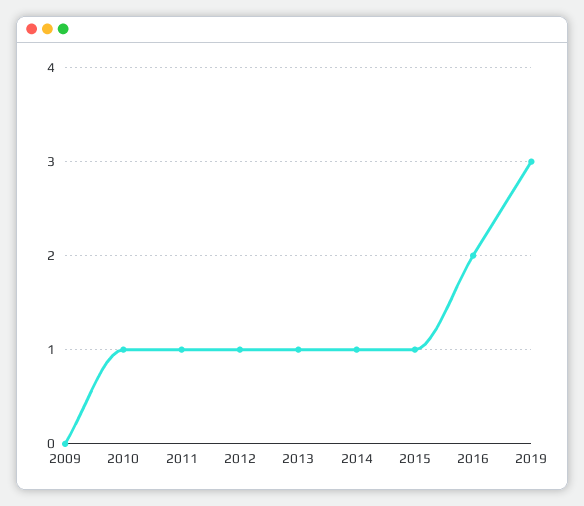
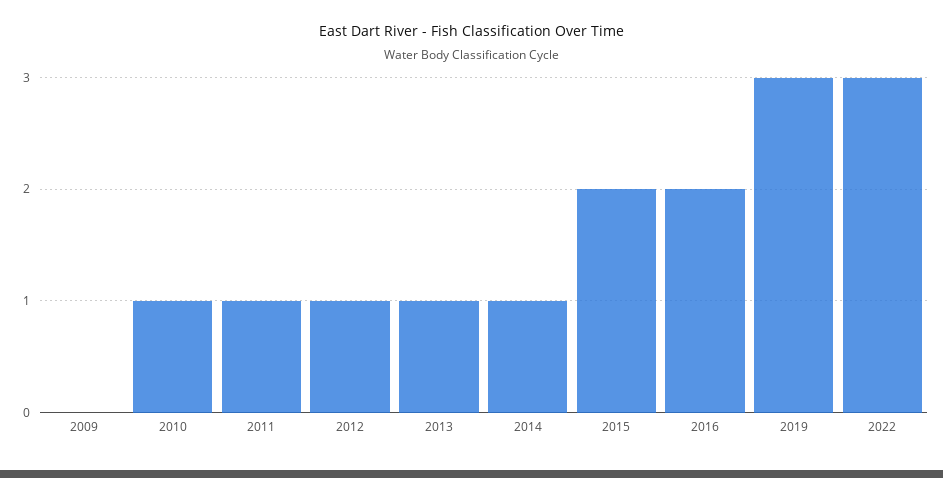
2015: 1 -> 2
2022: none -> 3

